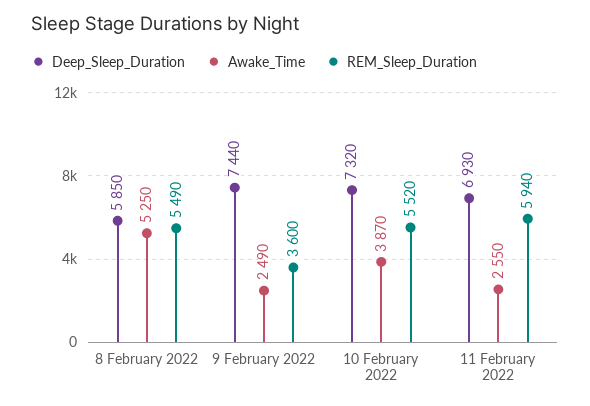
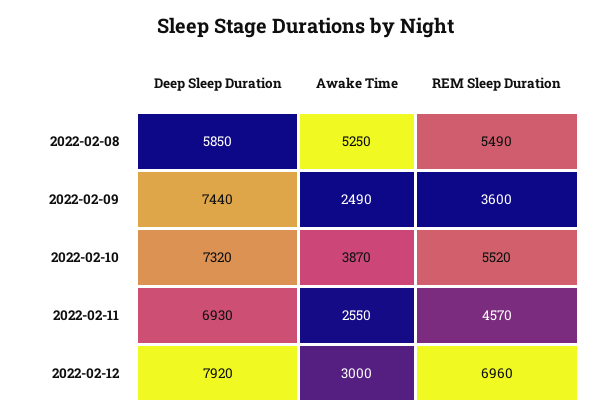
REM_Sleep_Duration, 11 February 2022: 5940 -> 4570
Deep_Sleep_Duration, 2022-02-12: none -> 7920
Awake_Time, 2022-02-12: none -> 3000
REM_Sleep_Duration, 2022-02-12: none -> 6960

